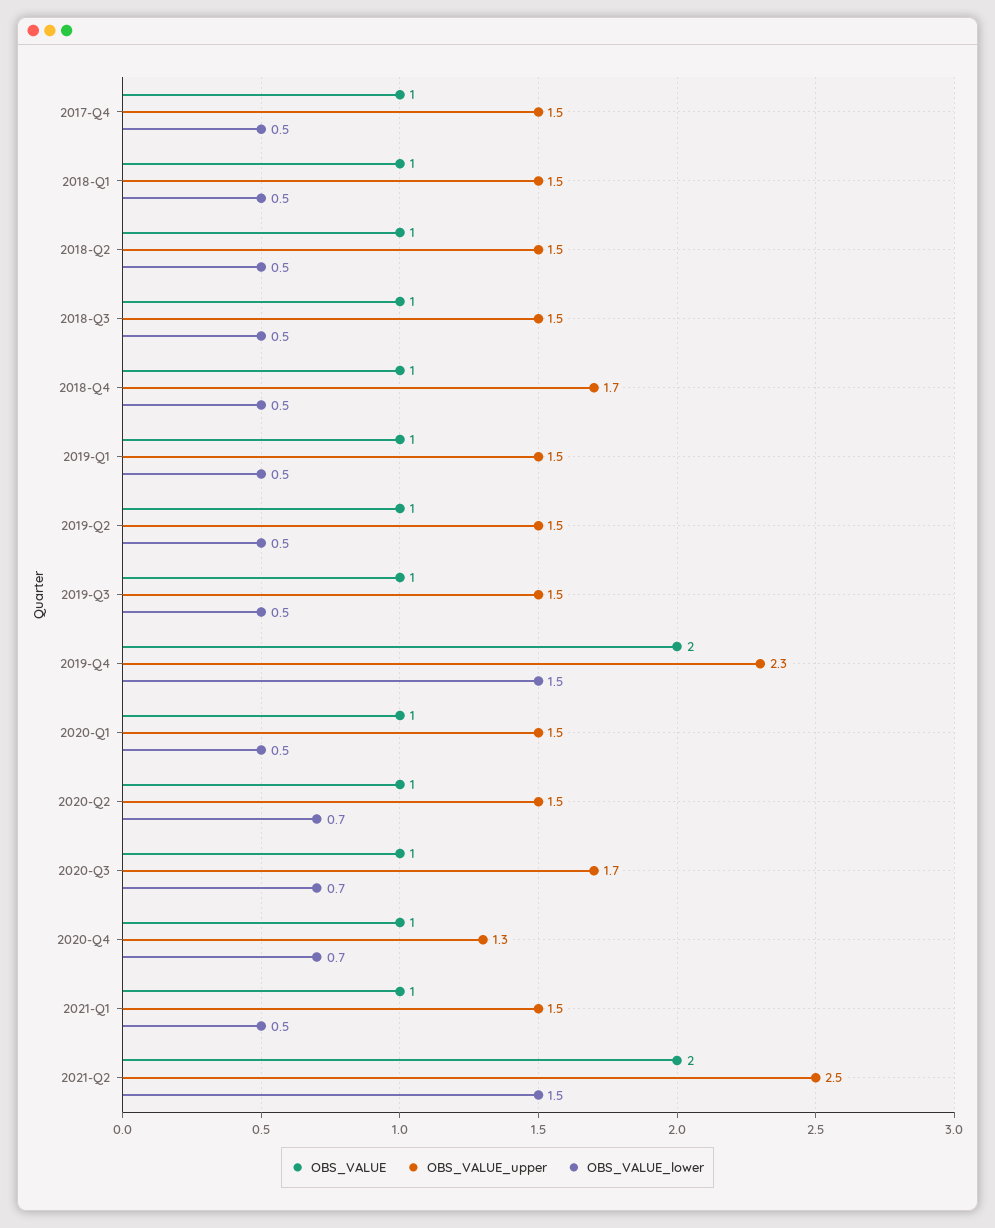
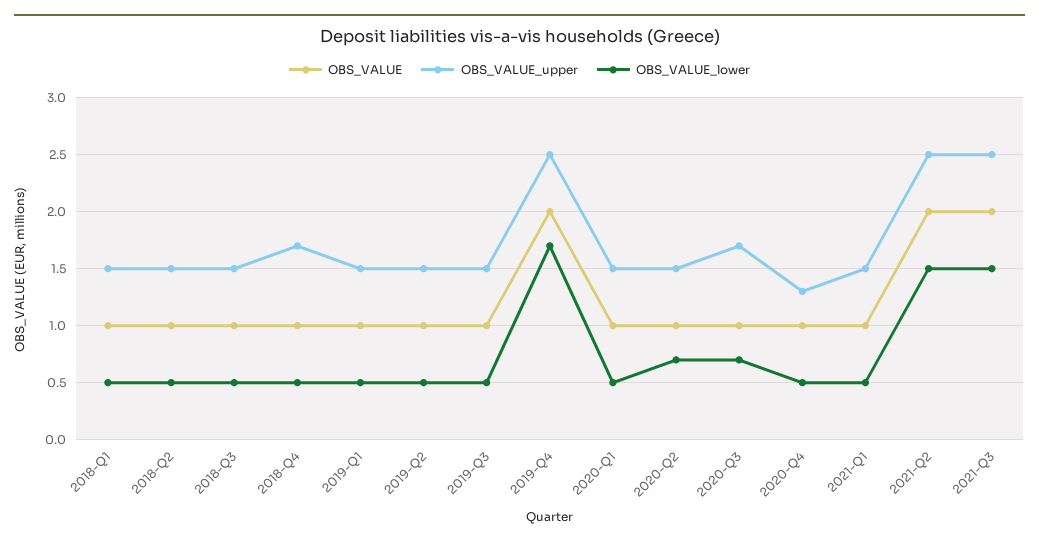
OBS_VALUE, 2017-Q4: 1 -> none
OBS_VALUE_upper, 2017-Q4: 1.5 -> none
OBS_VALUE_lower, 2017-Q4: 0.5 -> none
OBS_VALUE_upper, 2019-Q4: 2.3 -> 2.5
OBS_VALUE_lower, 2019-Q4: 1.5 -> 1.7
OBS_VALUE_lower, 2020-Q4: 0.7 -> 0.5
OBS_VALUE, 2021-Q3: none -> 2
OBS_VALUE_upper, 2021-Q3: none -> 2.5
OBS_VALUE_lower, 2021-Q3: none -> 1.5

